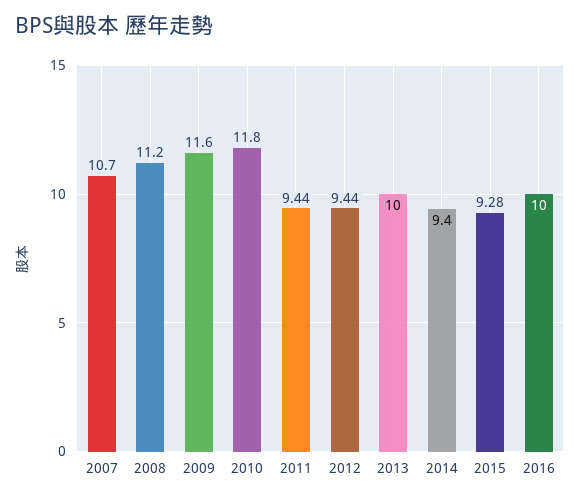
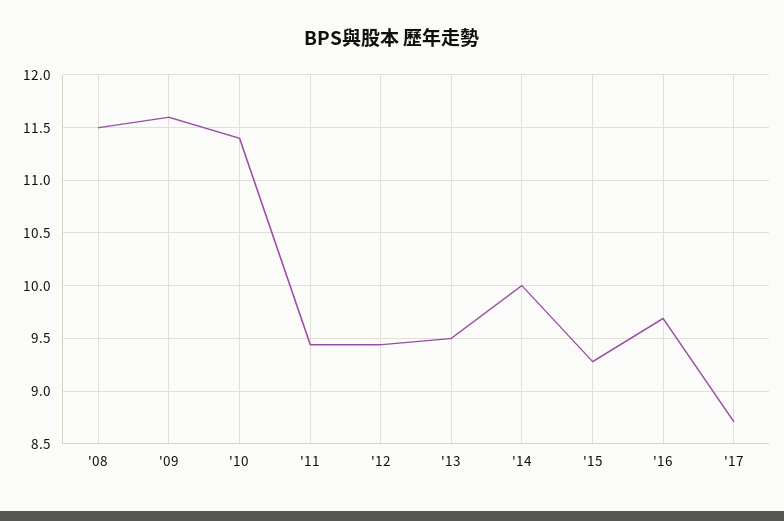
2007: 10.7 -> none
2008: 11.2 -> 11.5
2010: 11.8 -> 11.4
2013: 10 -> 9.5
2014: 9.4 -> 10
2016: 10 -> 9.7
'17: none -> 8.7

